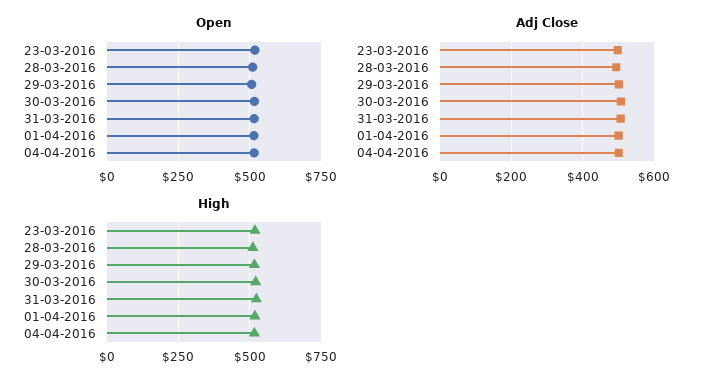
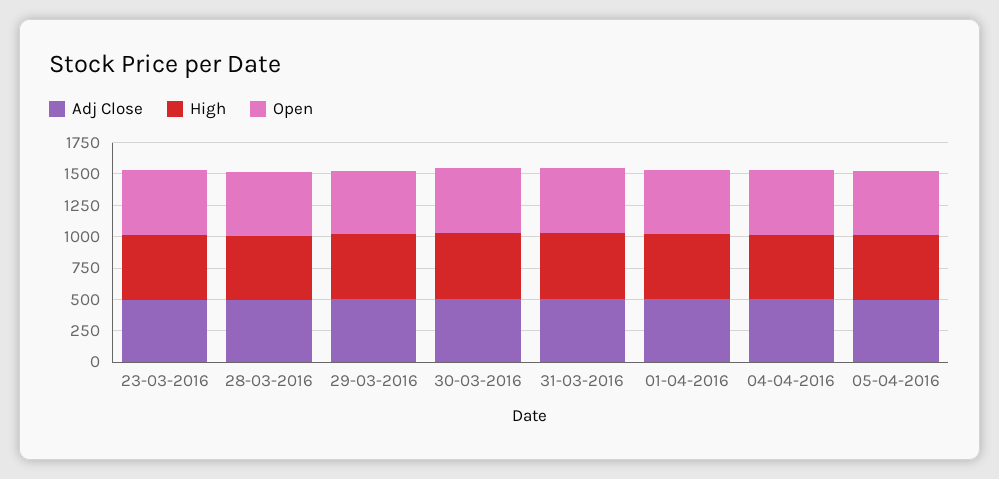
Adj Close, 05-04-2016: none -> 500
High, 05-04-2016: none -> 500
Open, 05-04-2016: none -> 500

